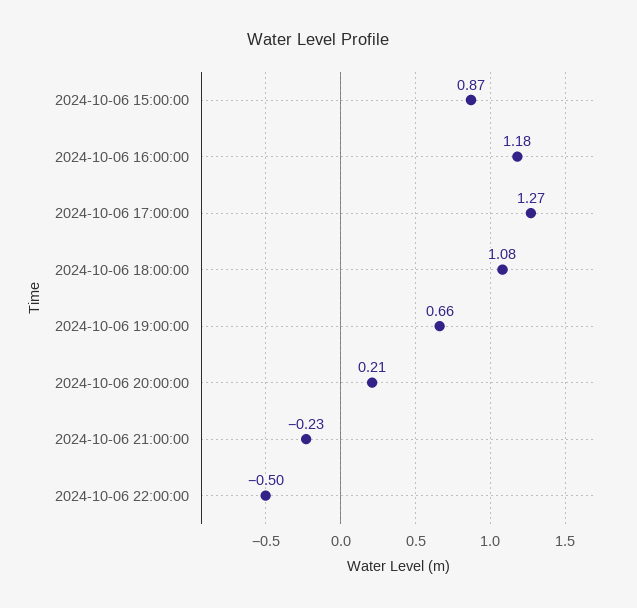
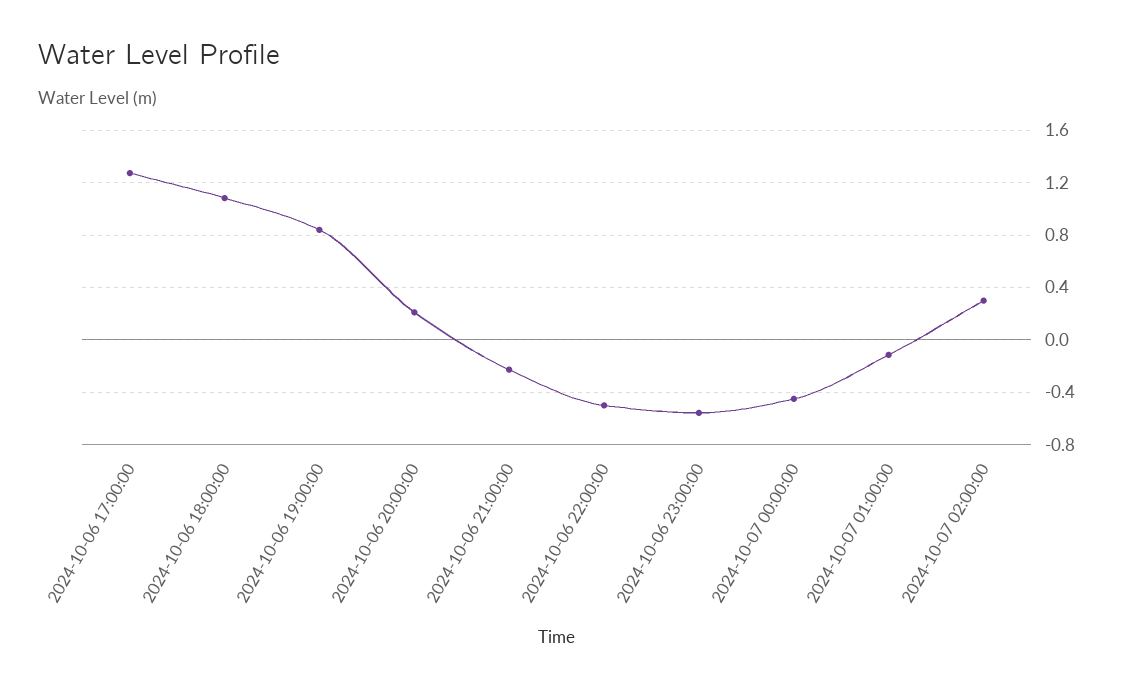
2024-10-06 15:00:00: 0.87 -> none
2024-10-06 16:00:00: 1.18 -> none
2024-10-06 19:00:00: 0.66 -> 0.85
2024-10-06 23:00:00: none -> -0.55
2024-10-07 00:00:00: none -> -0.45
2024-10-07 01:00:00: none -> -0.1
2024-10-07 02:00:00: none -> 0.3

